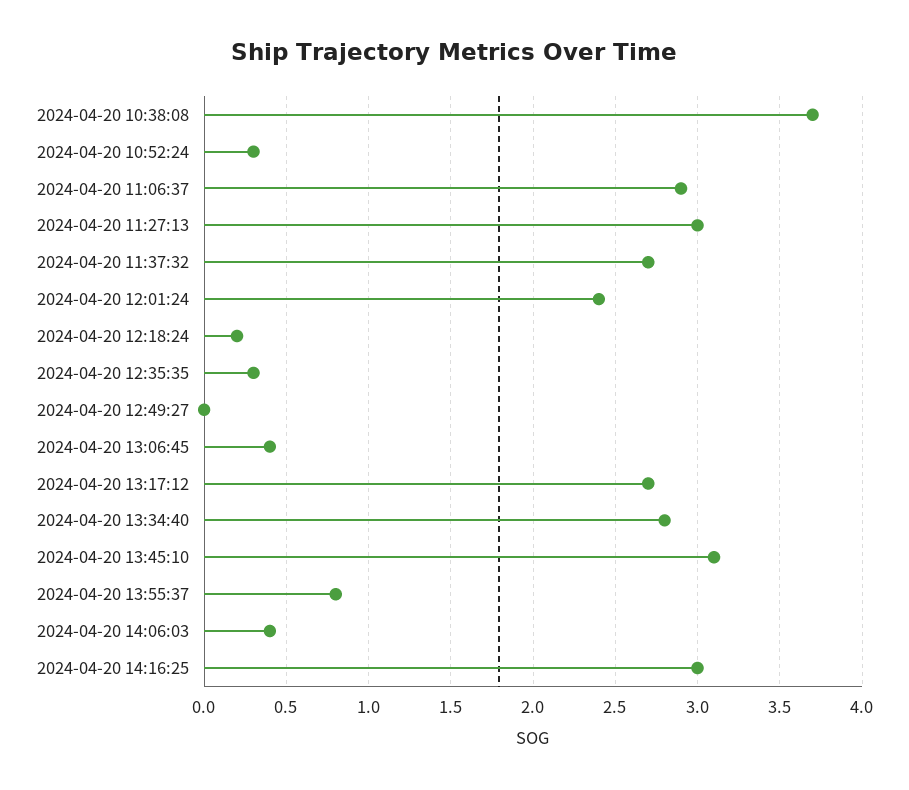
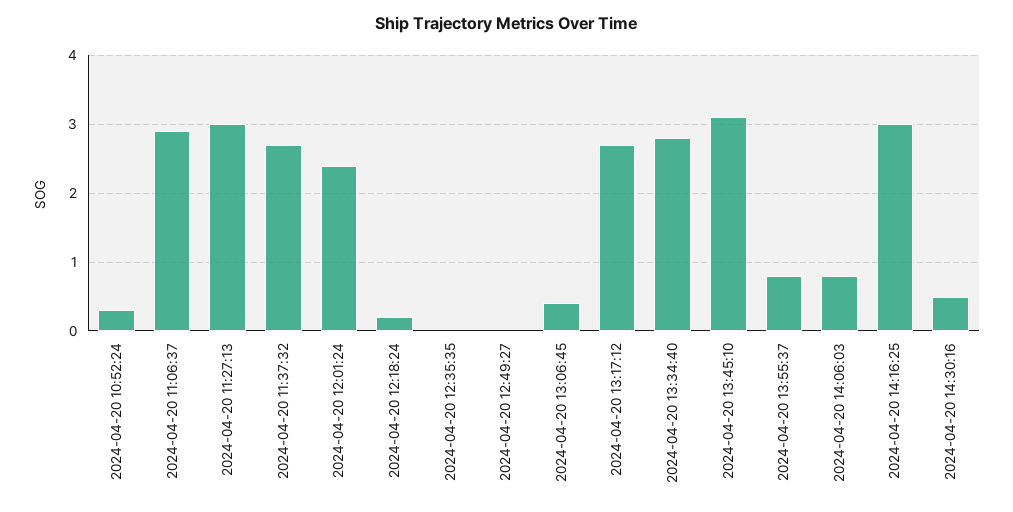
2024-04-20 10:38:08: 3.7 -> none
2024-04-20 12:35:35: 0.3 -> 0
2024-04-20 14:06:03: 0.4 -> 0.8
2024-04-20 14:30:16: none -> 0.5

